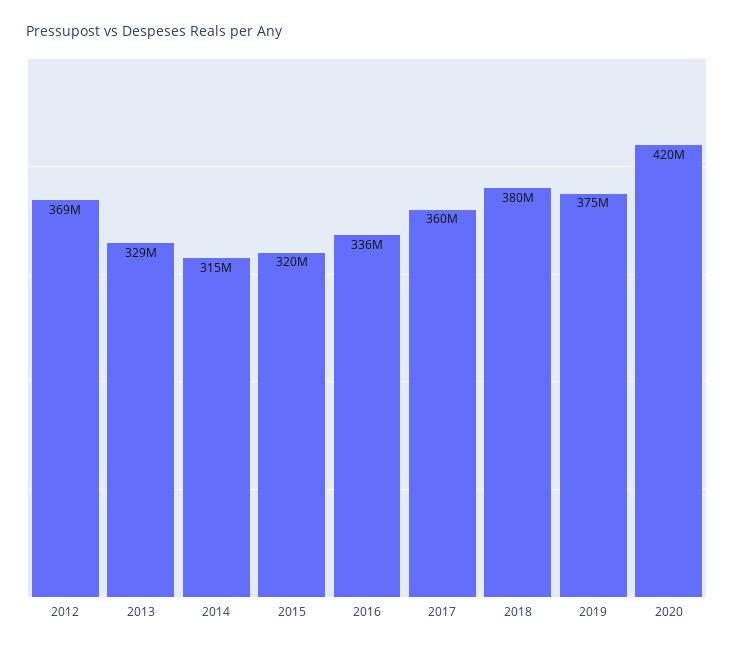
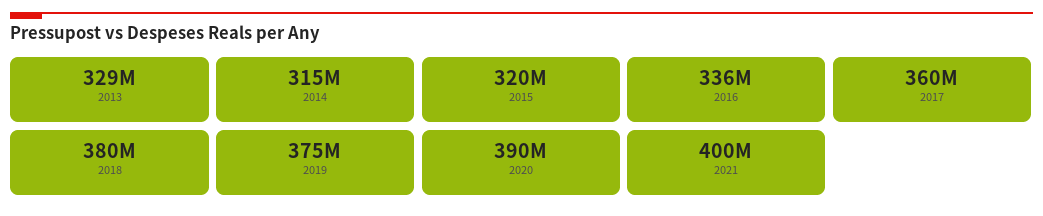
2012: 369000000 -> none
2020: 420000000 -> 390000000
2021: none -> 400000000

